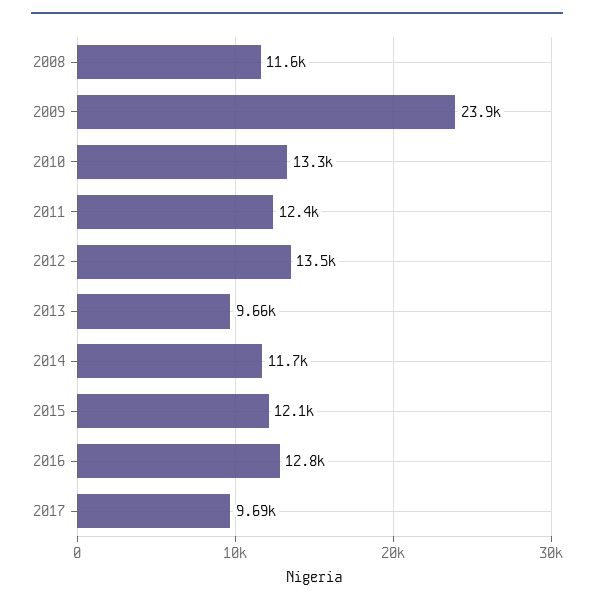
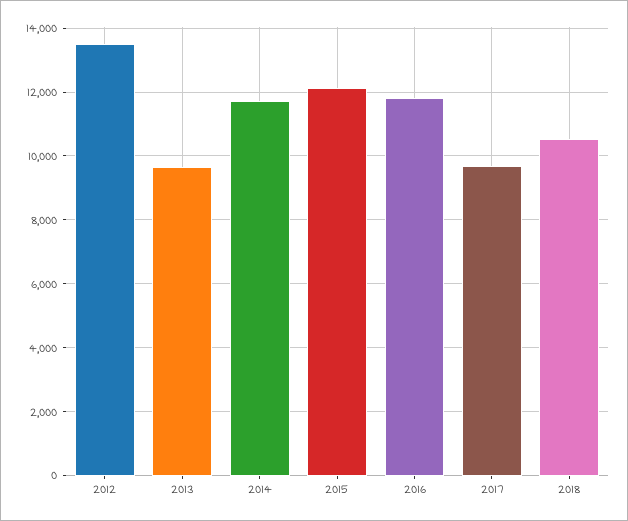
2008: 11600 -> none
2009: 23900 -> none
2010: 13300 -> none
2011: 12400 -> none
2016: 12800 -> 11800
2018: none -> 10600

